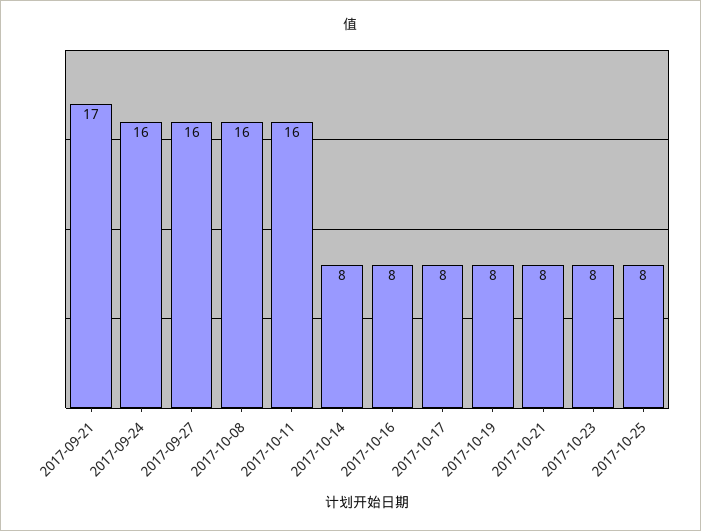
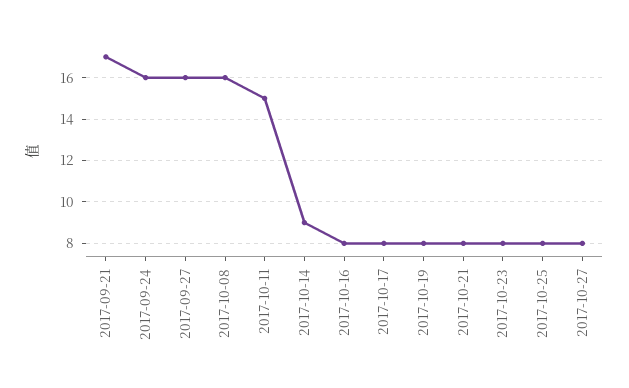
2017-10-11: 16 -> 15
2017-10-14: 8 -> 9
2017-10-27: none -> 8

